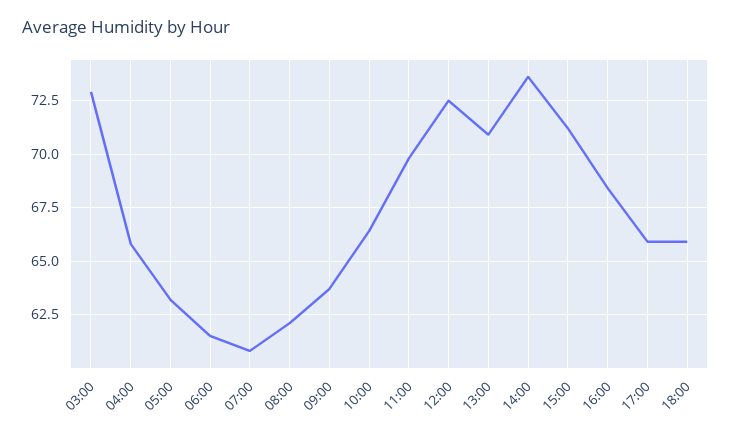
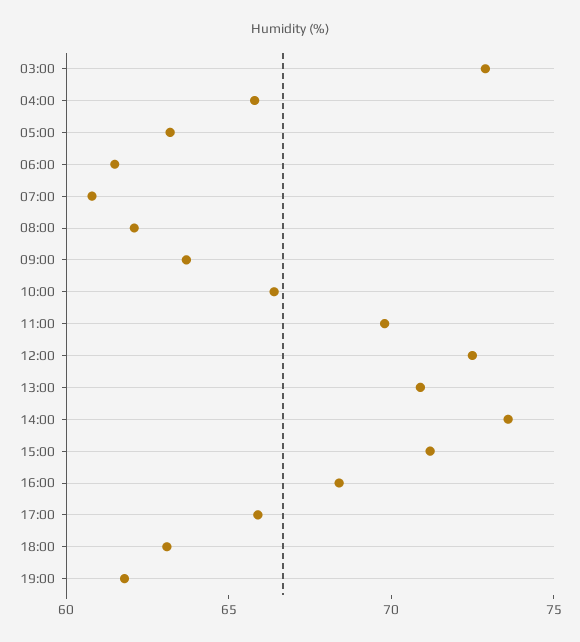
18:00: 66 -> 63
19:00: none -> 62

